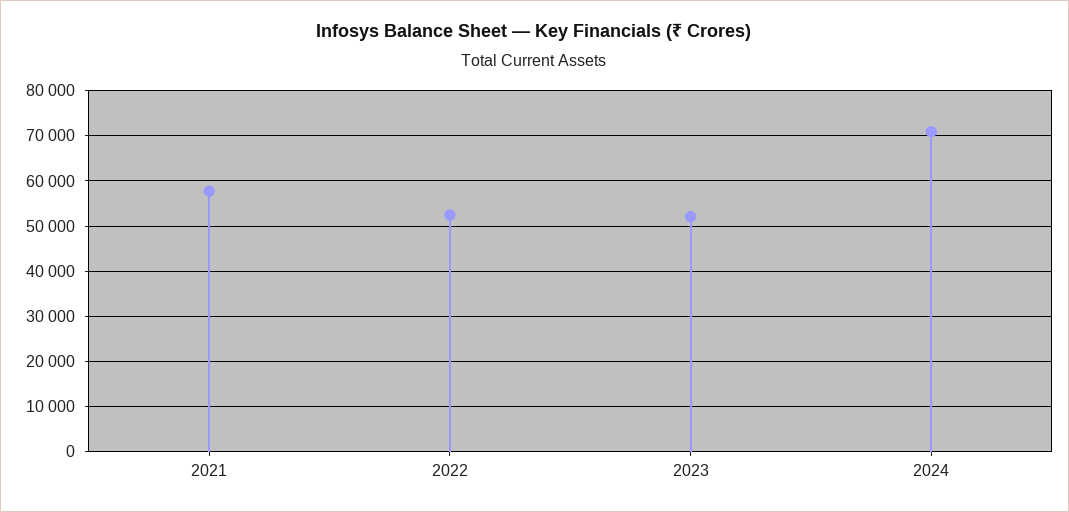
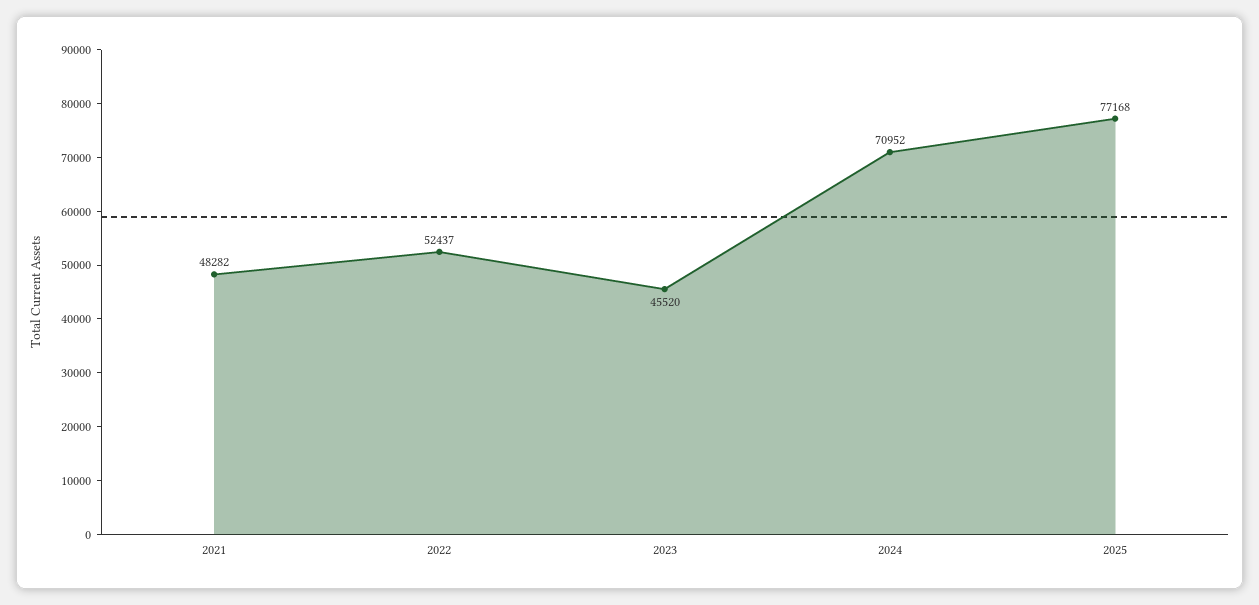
2021: 58000 -> 48282
2023: 52000 -> 45520
2025: none -> 77168

